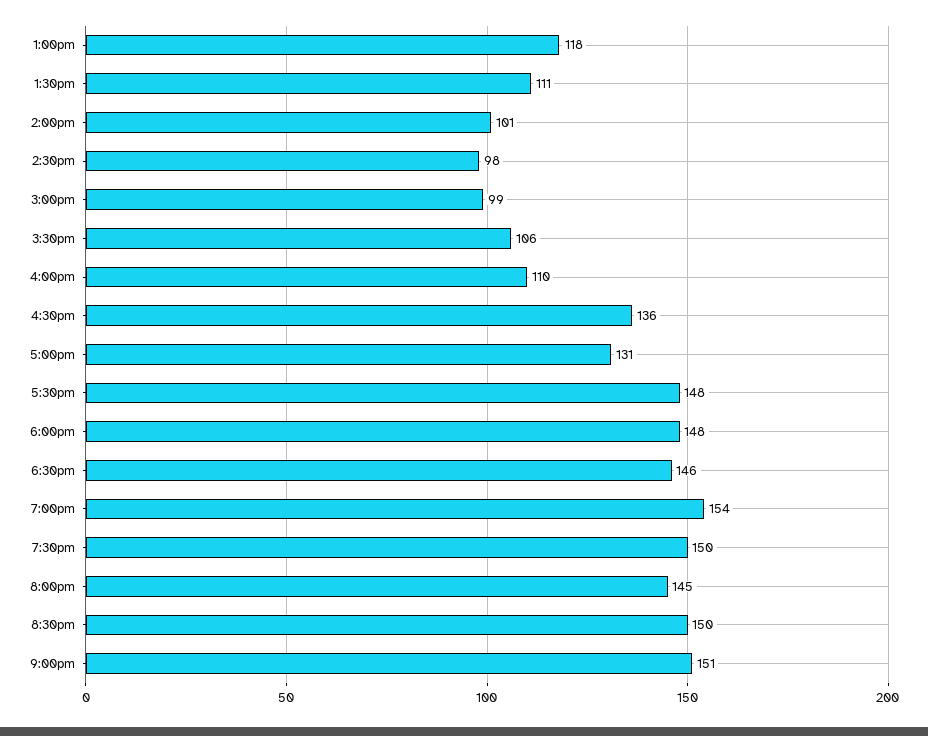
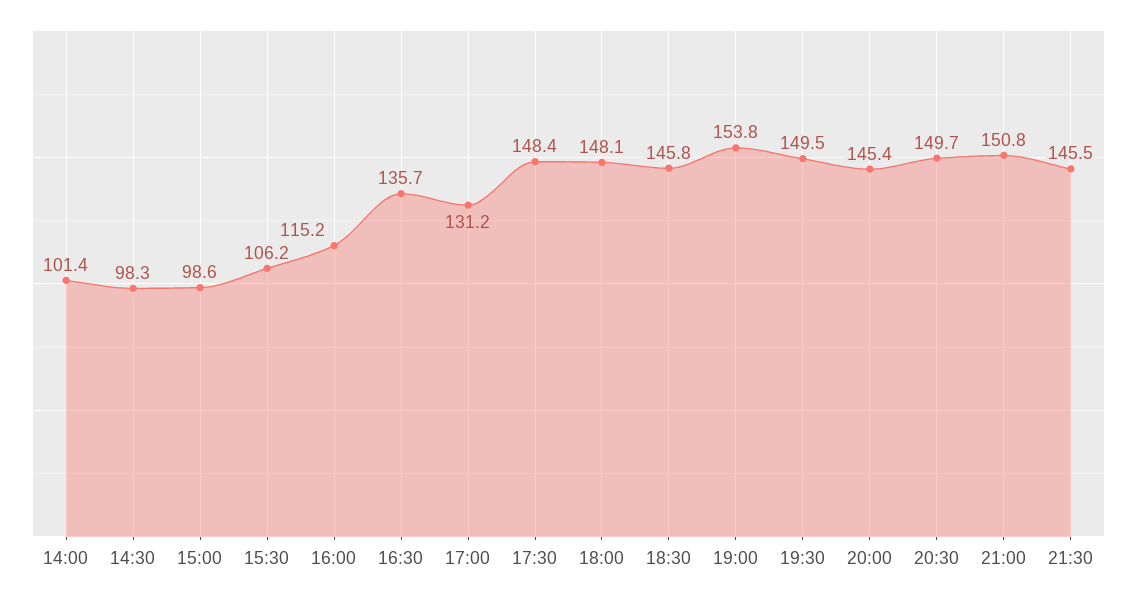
1:00pm: 118 -> none
1:30pm: 111 -> none
4:00pm: 110 -> 115.2
21:30: none -> 145.5

